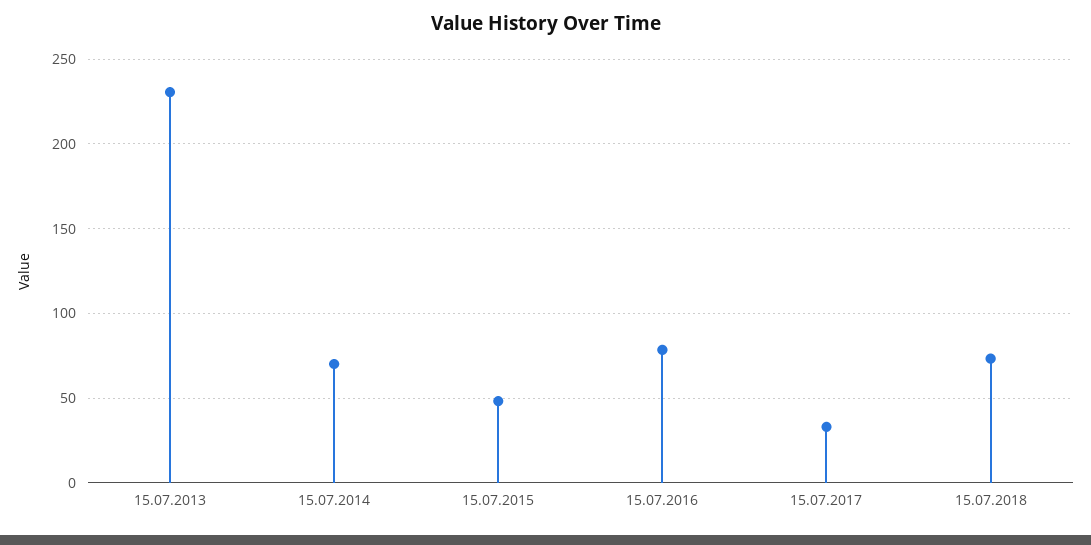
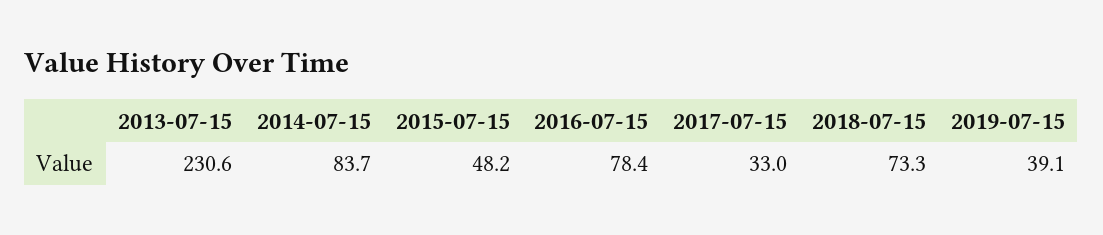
15.07.2014: 70 -> 83.7
2019-07-15: none -> 39.1

